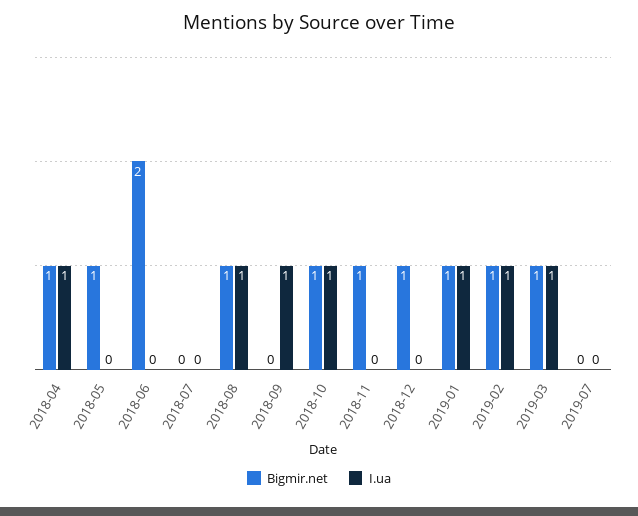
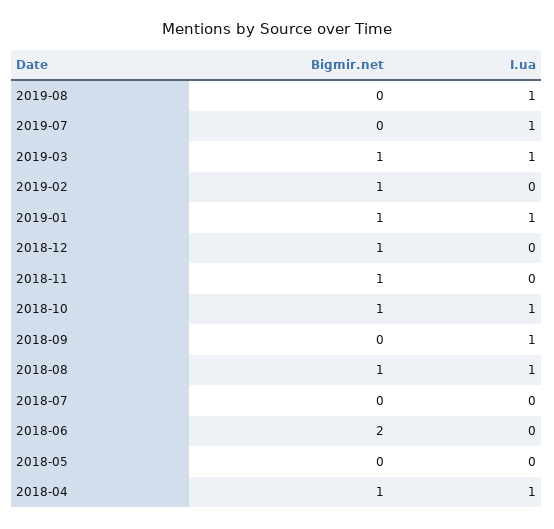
Bigmir.net, 2018-05: 1 -> 0
I.ua, 2019-02: 1 -> 0
I.ua, 2019-07: 0 -> 1
Bigmir.net, 2019-08: none -> 0
I.ua, 2019-08: none -> 1

